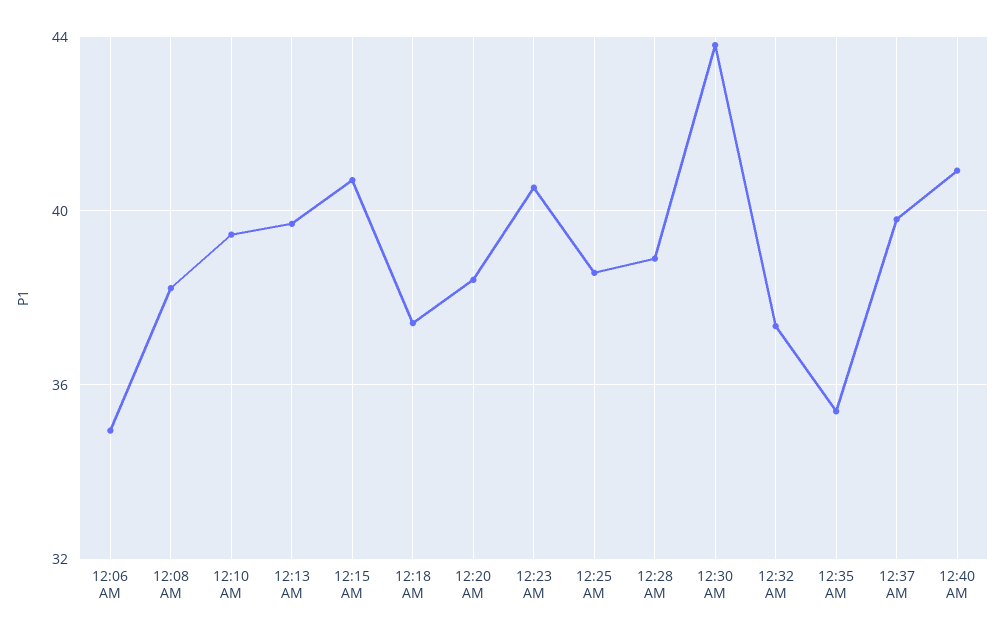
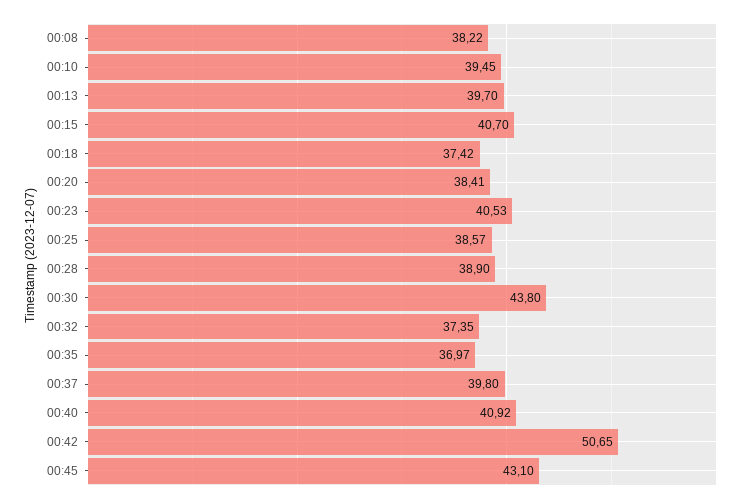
12:06 AM: 35 -> none
12:35 AM: 35.5 -> 36.97
00:42: none -> 50.65
00:45: none -> 43.1

